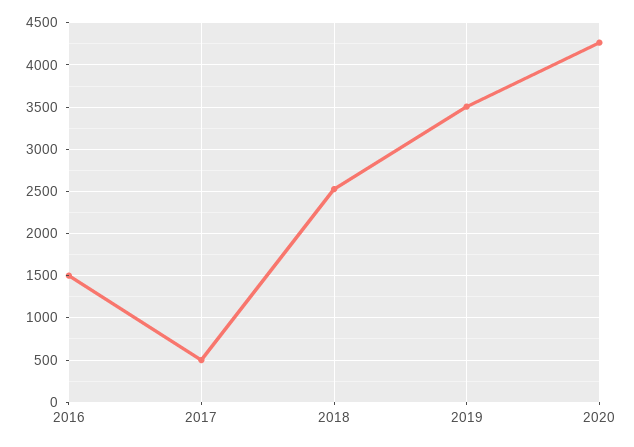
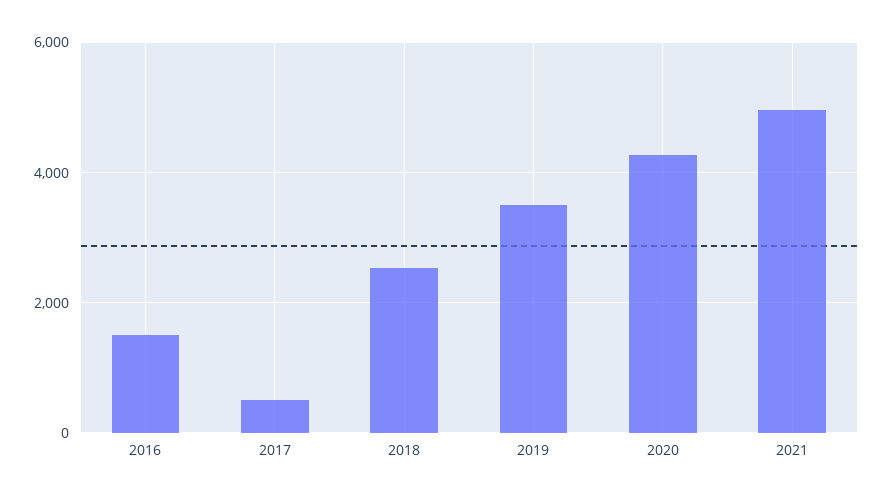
2021: none -> 5000

